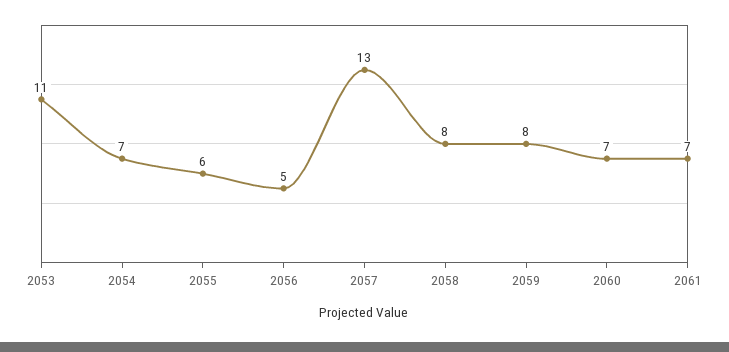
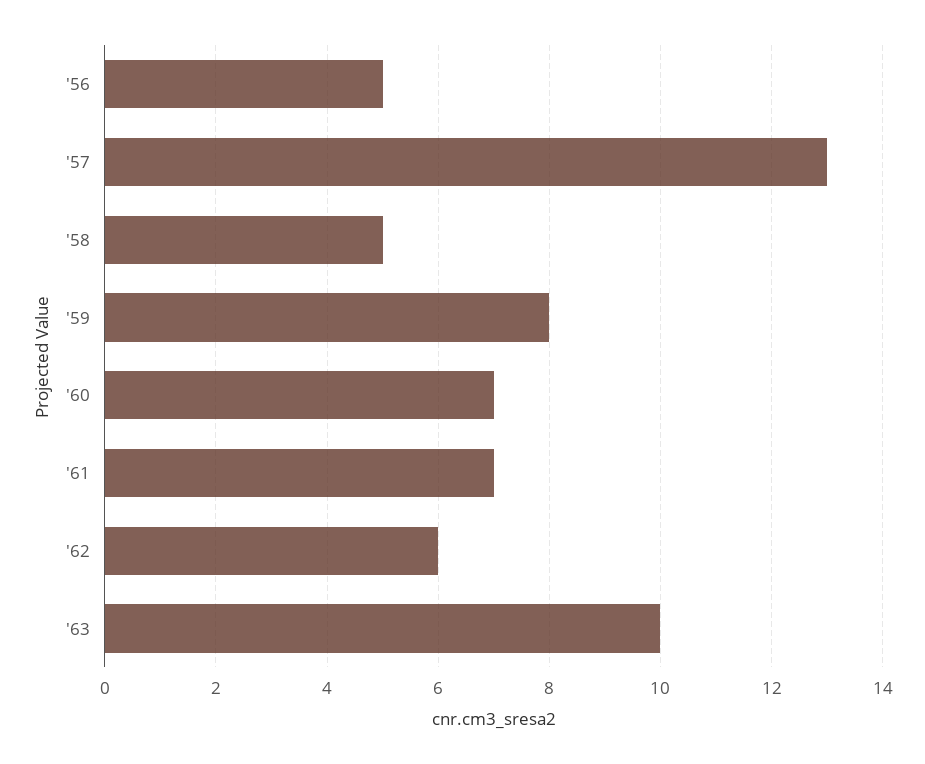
2053: 11 -> none
2054: 7 -> none
2055: 6 -> none
2058: 8 -> 5
'62: none -> 6
'63: none -> 10

